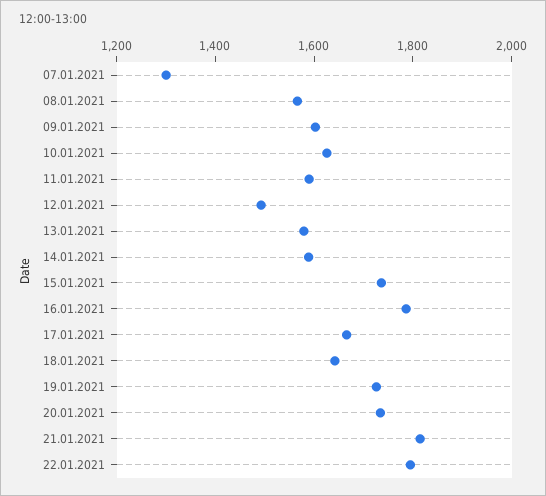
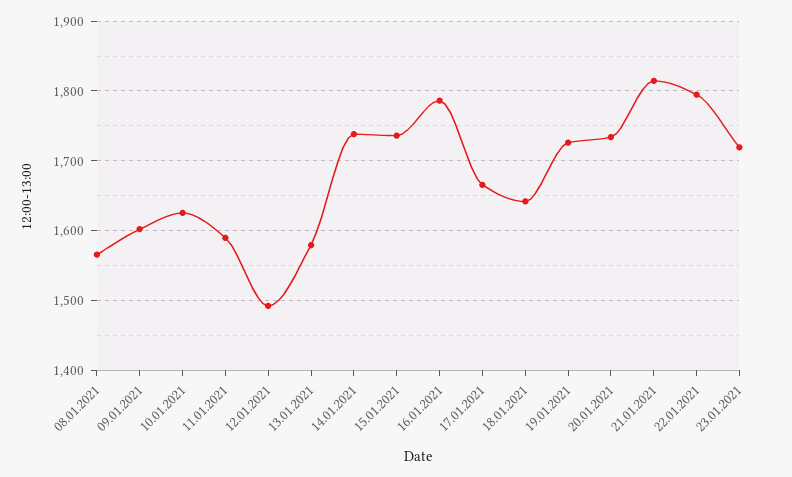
07.01.2021: 1300 -> none
14.01.2021: 1600 -> 1740
23.01.2021: none -> 1720

